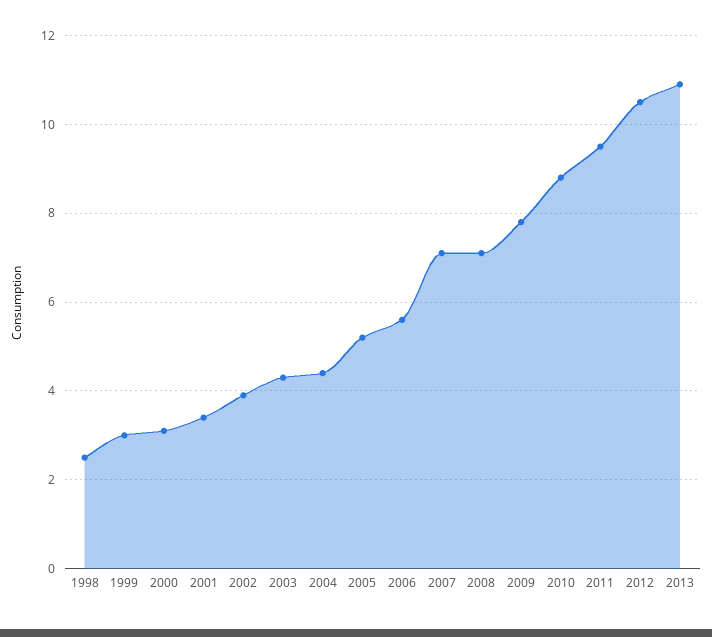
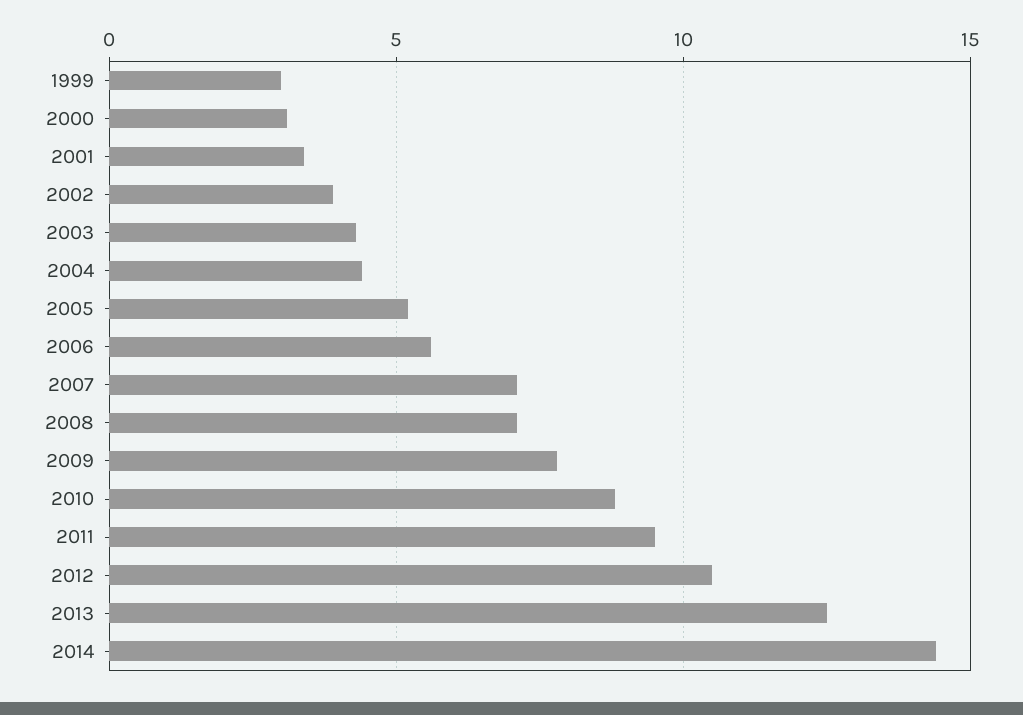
1998: 2.5 -> none
2013: 11 -> 12.5
2014: none -> 14.5

